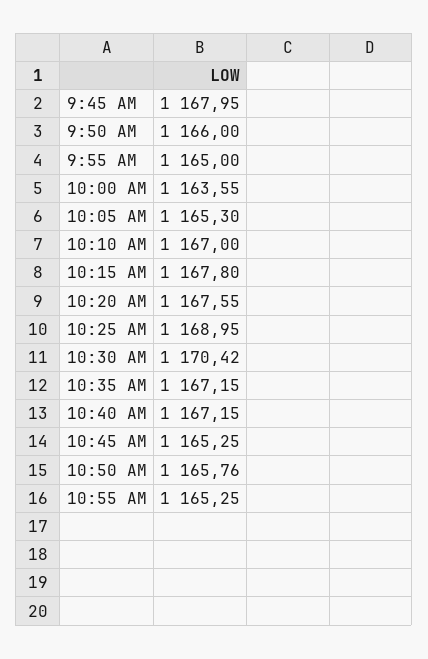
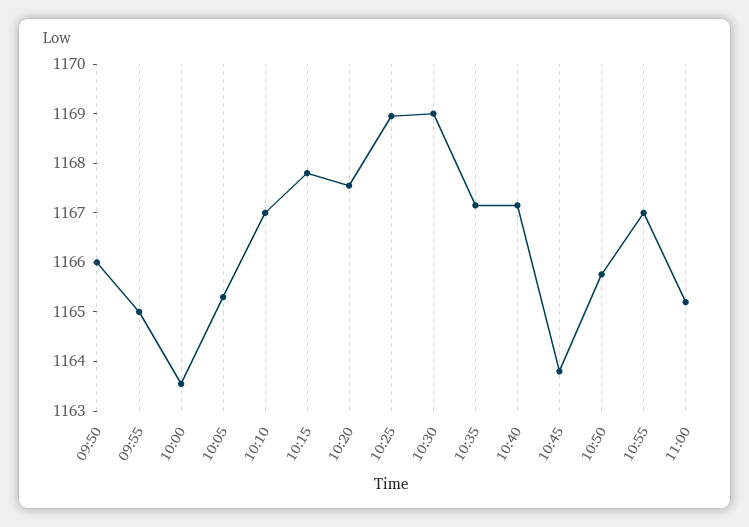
9:45 AM: 1167.95 -> none
10:30 AM: 1170.42 -> 1169
10:45 AM: 1165.25 -> 1163.8
10:55 AM: 1165.25 -> 1167
11:00: none -> 1165.2

